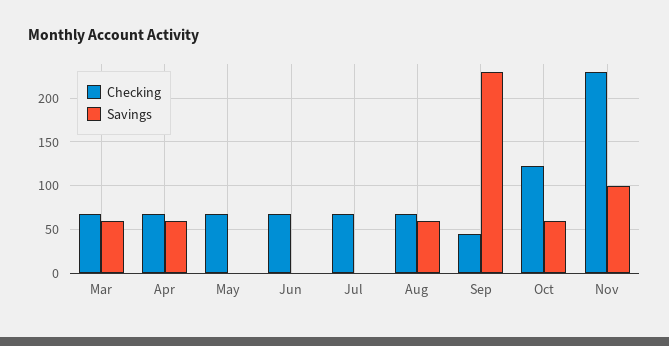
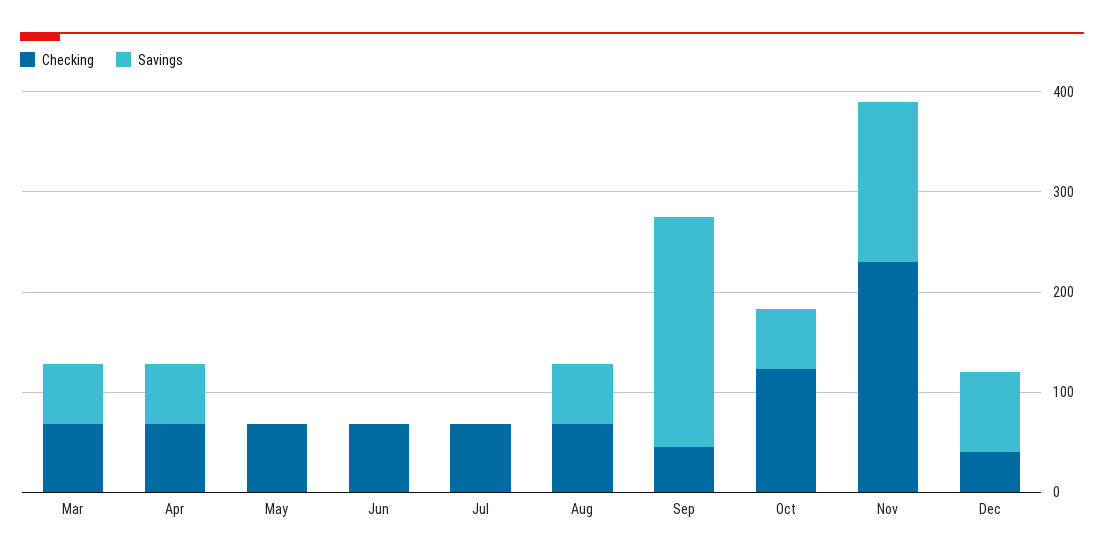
Savings, Nov: 100 -> 160
Checking, Dec: none -> 40
Savings, Dec: none -> 80

